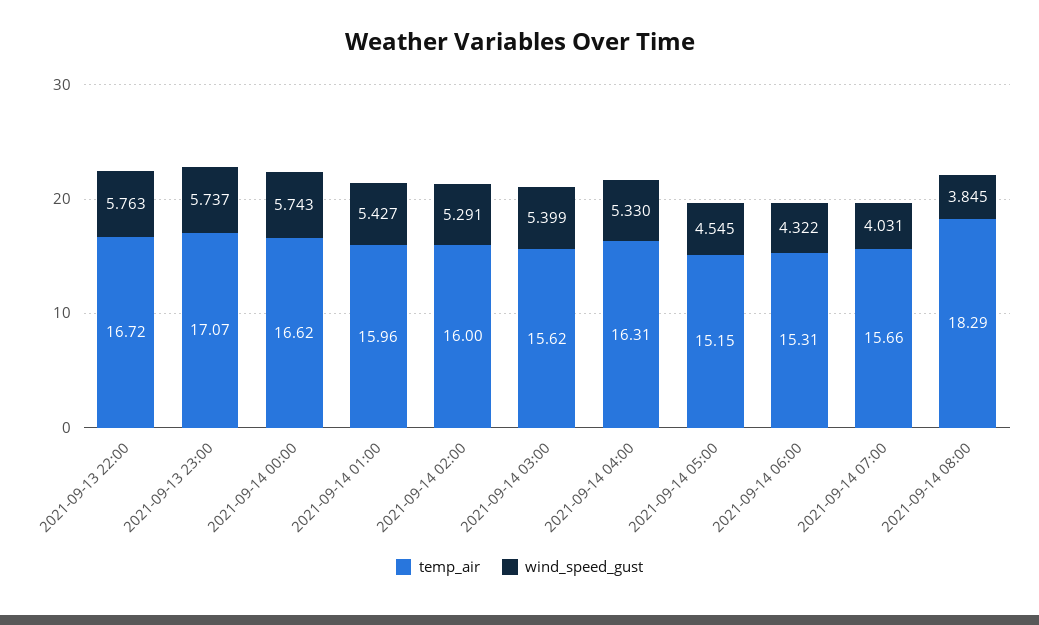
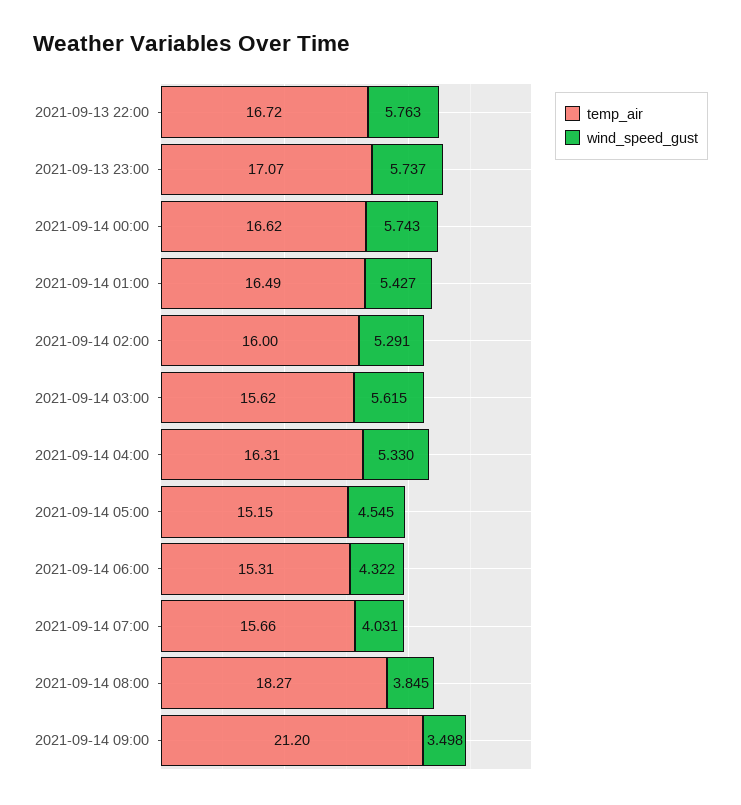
temp_air, 2021-09-14 01:00: 15.96 -> 16.49
wind_speed_gust, 2021-09-14 03:00: 5.399 -> 5.615
temp_air, 2021-09-14 08:00: 18.29 -> 18.27
temp_air, 2021-09-14 09:00: none -> 21.2
wind_speed_gust, 2021-09-14 09:00: none -> 3.498

